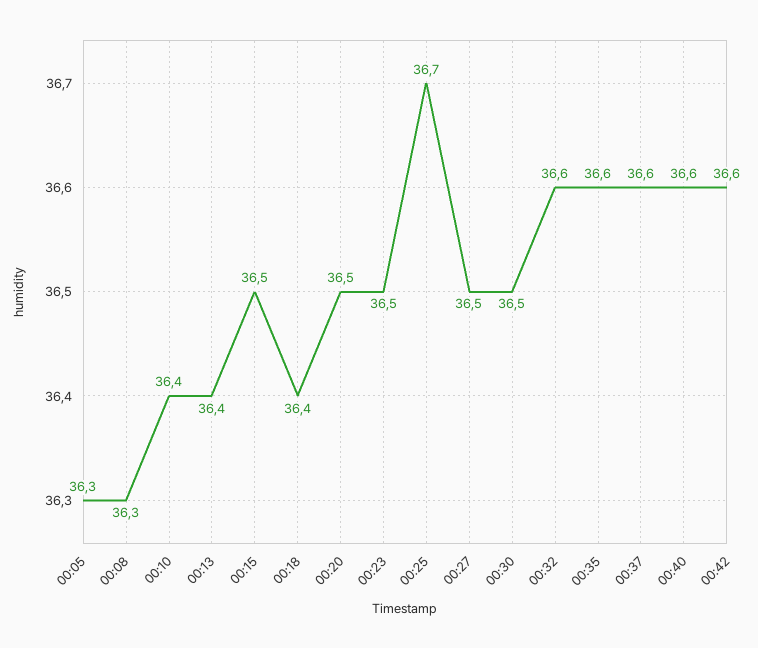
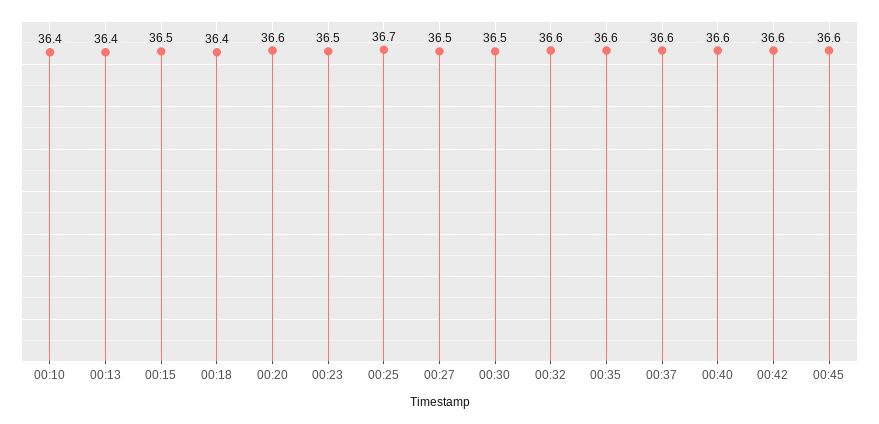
00:05: 36.3 -> none
00:08: 36.3 -> none
00:20: 36.5 -> 36.6
00:45: none -> 36.6

